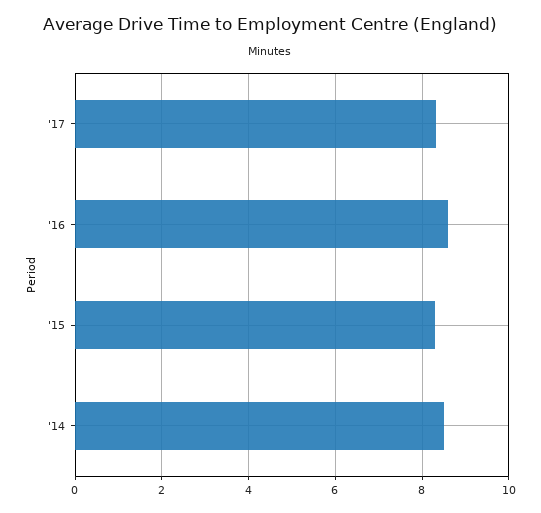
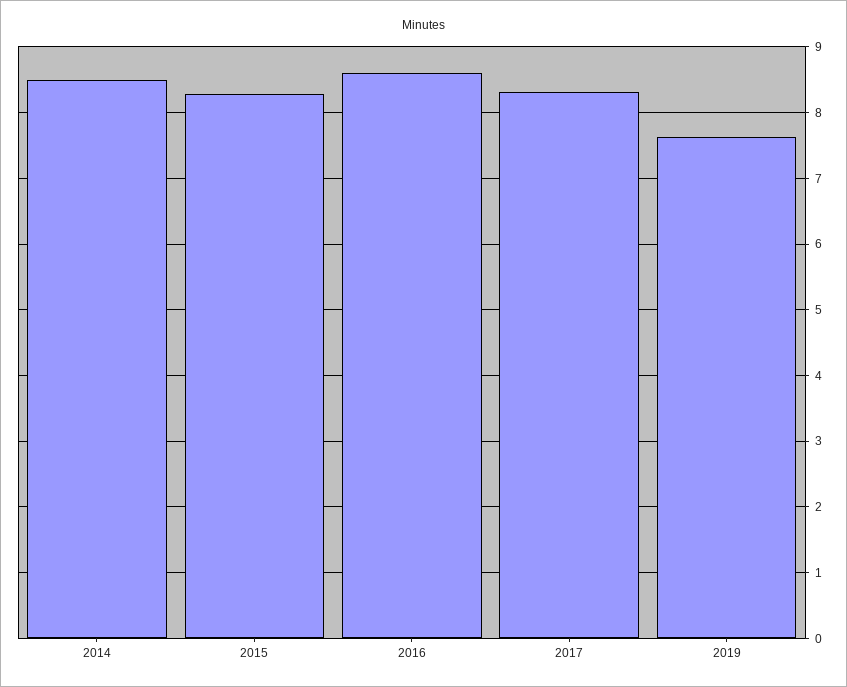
2019: none -> 7.6

